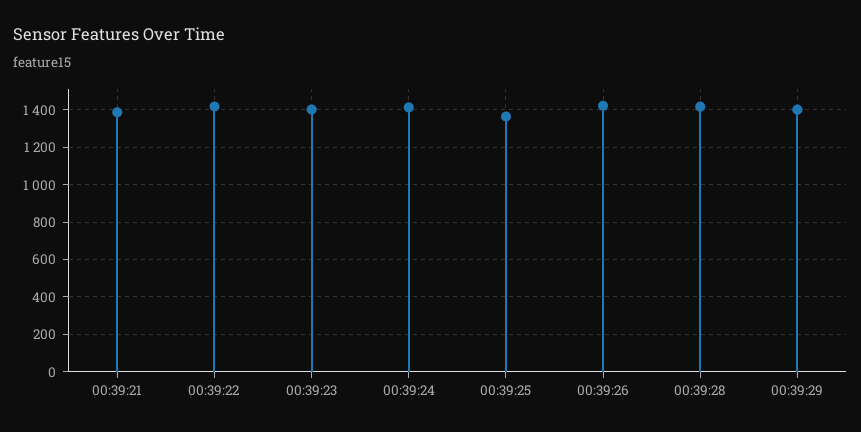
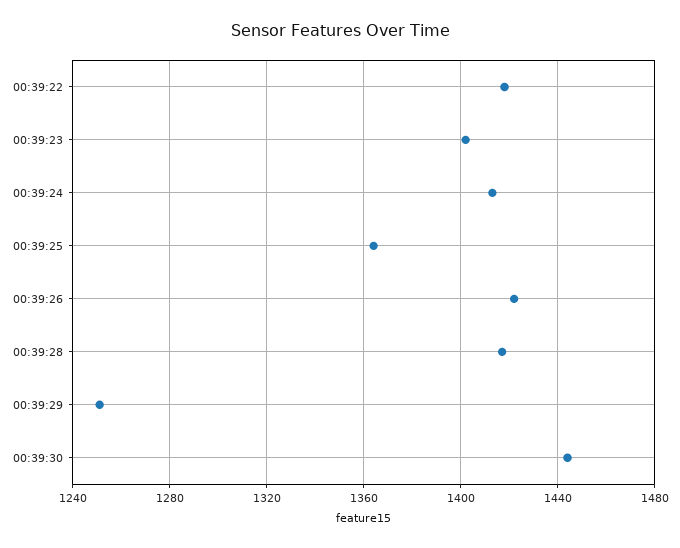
00:39:21: 1400 -> none
00:39:29: 1400 -> 1250
00:39:30: none -> 1445

